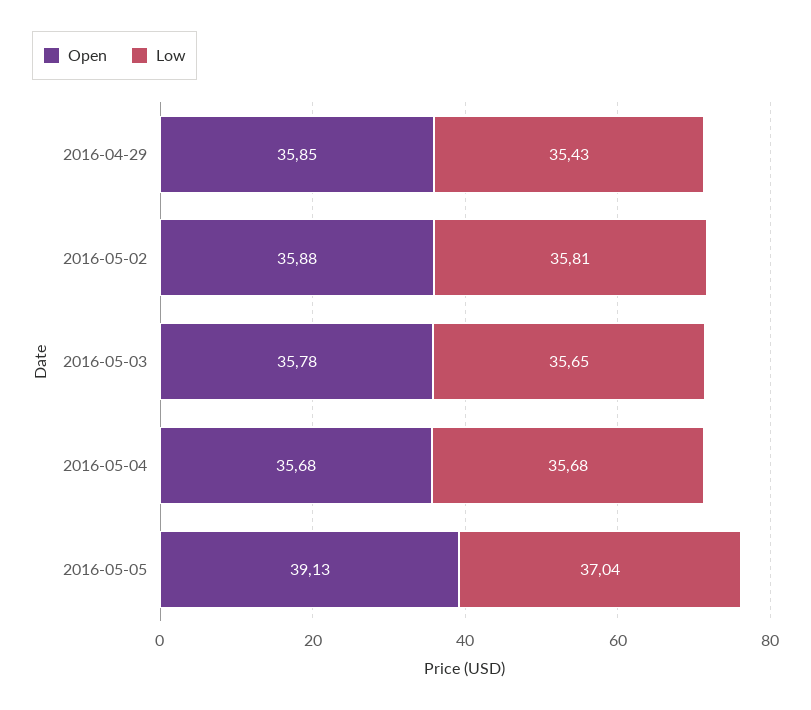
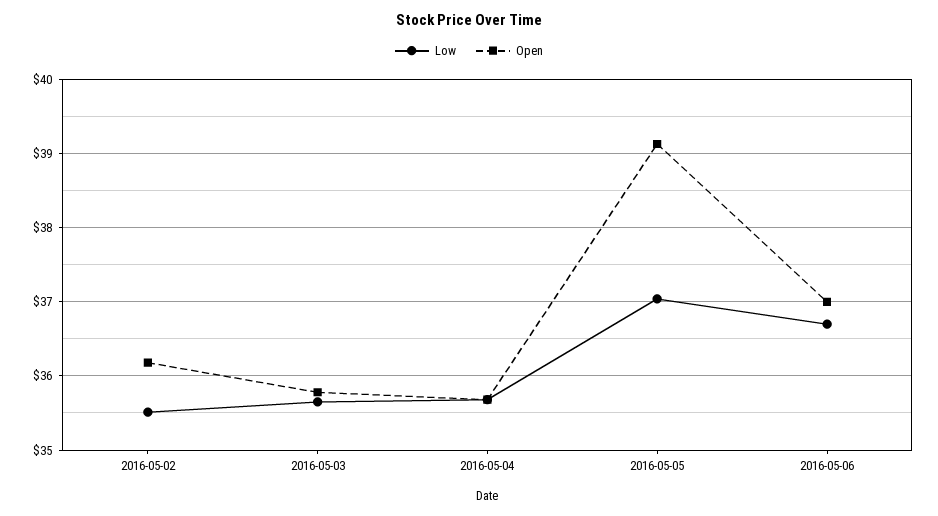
Open, 2016-04-29: 35.85 -> none
Low, 2016-04-29: 35.43 -> none
Open, 2016-05-02: 35.88 -> 36.2
Low, 2016-05-02: 35.81 -> 35.5
Low, 2016-05-06: none -> 36.7
Open, 2016-05-06: none -> 37

